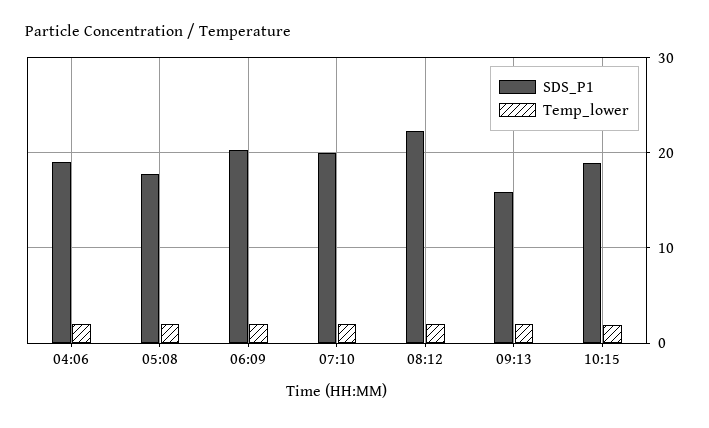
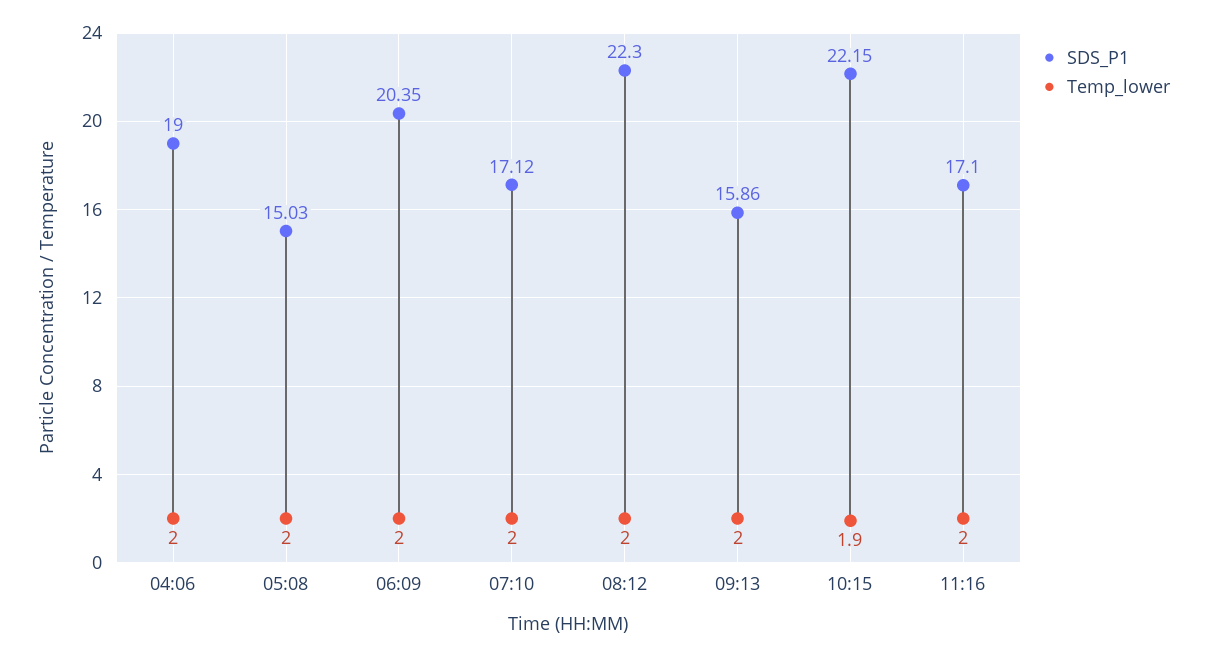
SDS_P1, 05:08: 18 -> 15.03
SDS_P1, 07:10: 20 -> 17.12
SDS_P1, 10:15: 19 -> 22.15
SDS_P1, 11:16: none -> 17.1
Temp_lower, 11:16: none -> 2

